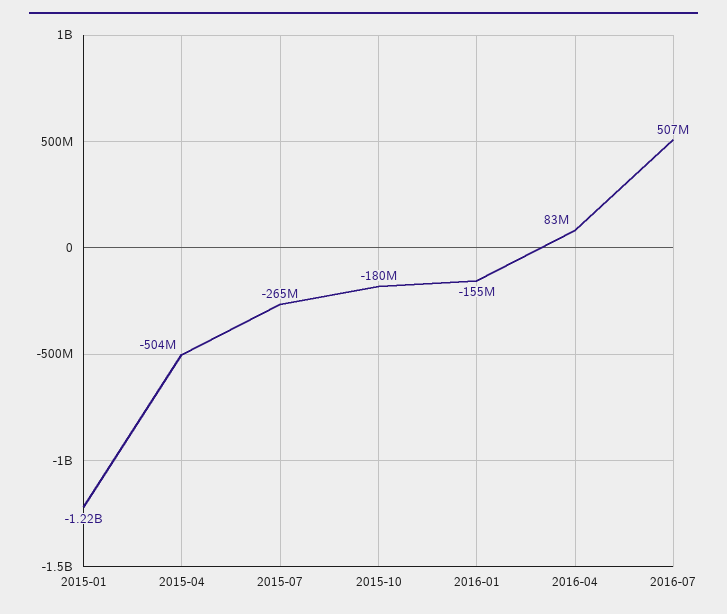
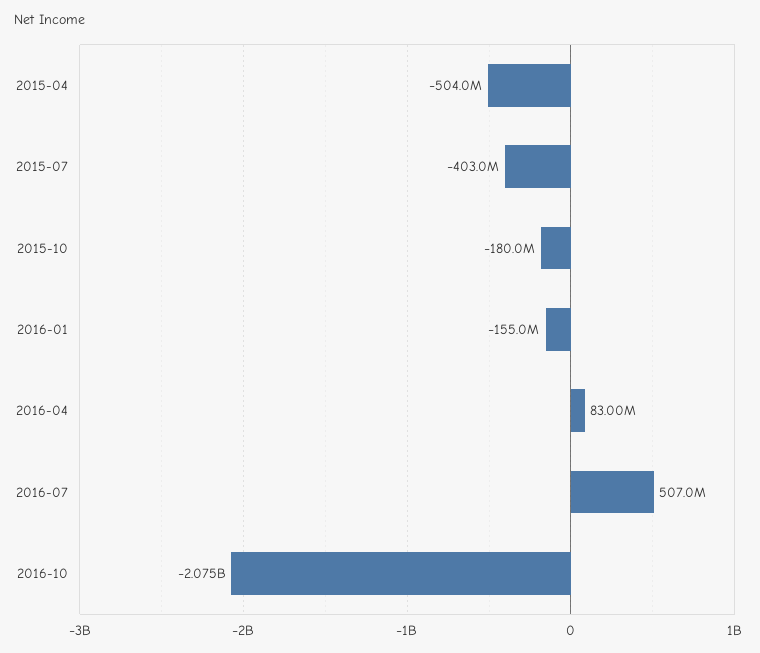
2015-01: -1220000000 -> none
2015-07: -265000000 -> -403000000
2016-10: none -> -2075000000

